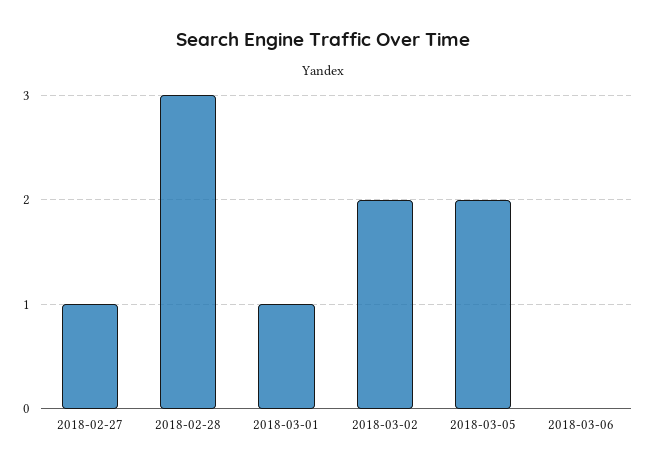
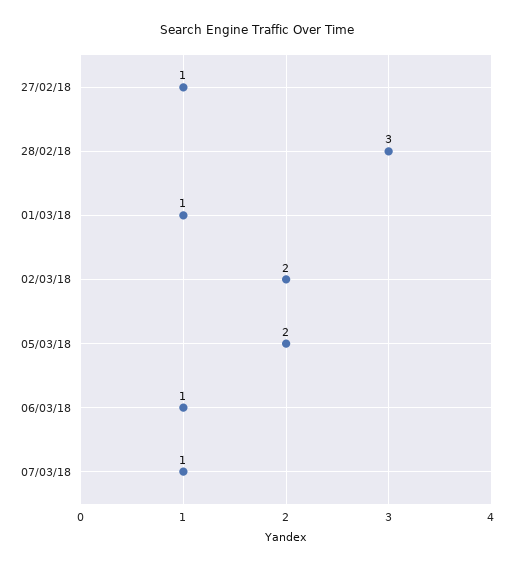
2018-03-06: 0 -> 1
07/03/18: none -> 1

